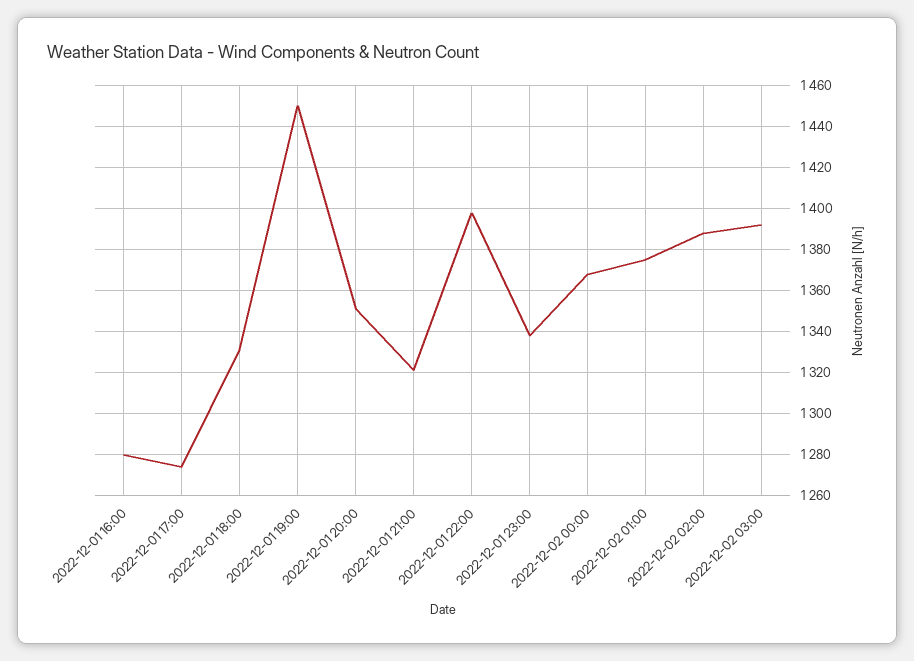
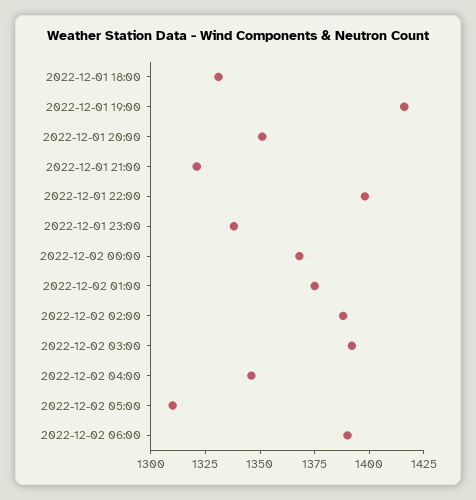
2022-12-01 16:00: 1280 -> none
2022-12-01 17:00: 1275 -> none
2022-12-01 19:00: 1450 -> 1415
2022-12-02 04:00: none -> 1345
2022-12-02 05:00: none -> 1310
2022-12-02 06:00: none -> 1390

